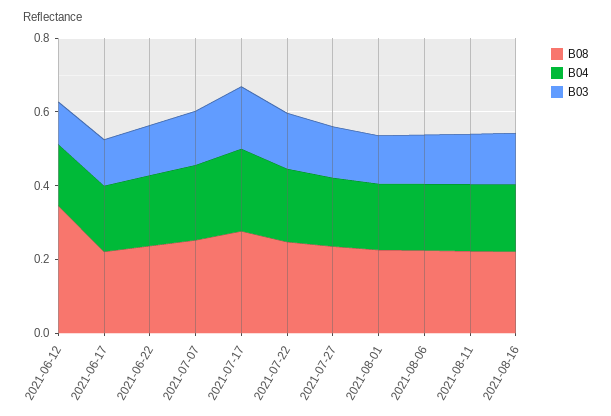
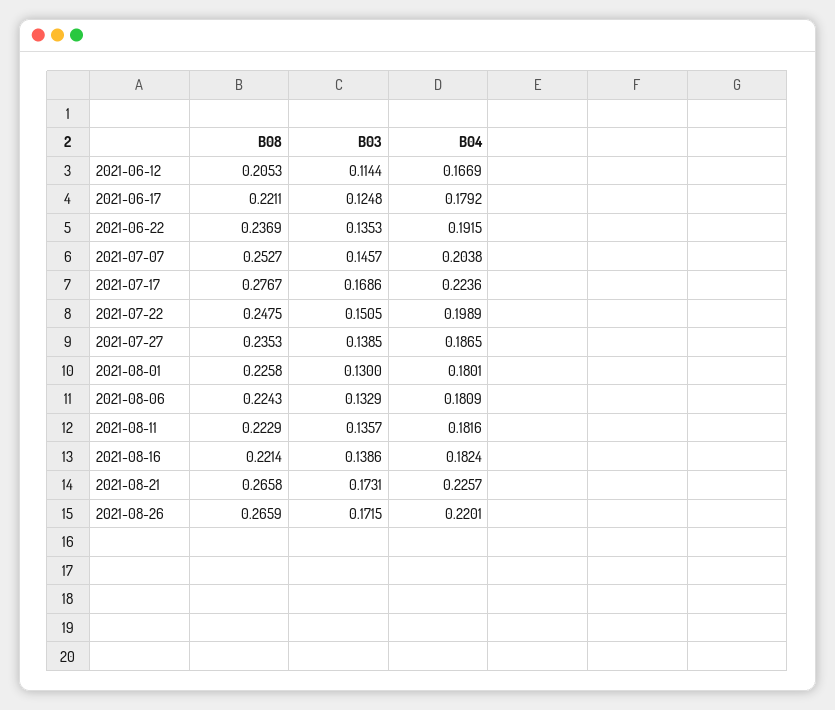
B08, 2021-06-12: 0.35 -> 0.2053
B08, 2021-08-21: none -> 0.2658
B03, 2021-08-21: none -> 0.1731
B04, 2021-08-21: none -> 0.2257
B08, 2021-08-26: none -> 0.2659
B03, 2021-08-26: none -> 0.1715
B04, 2021-08-26: none -> 0.2201

